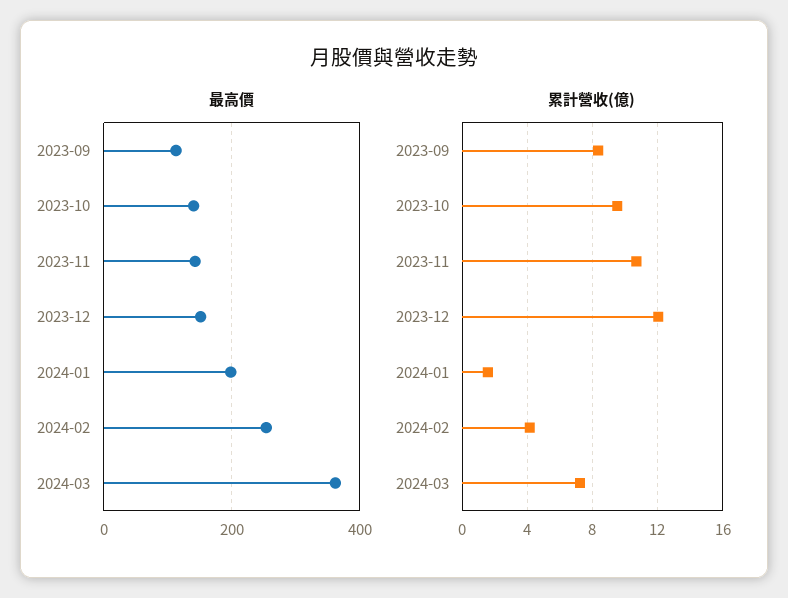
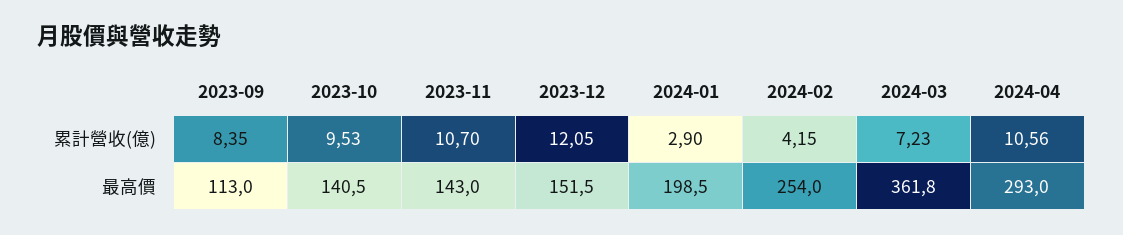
累計營收(億), 2024-01: 1.5 -> 2.9
累計營收(億), 2024-04: none -> 10.56
最高價, 2024-04: none -> 293

